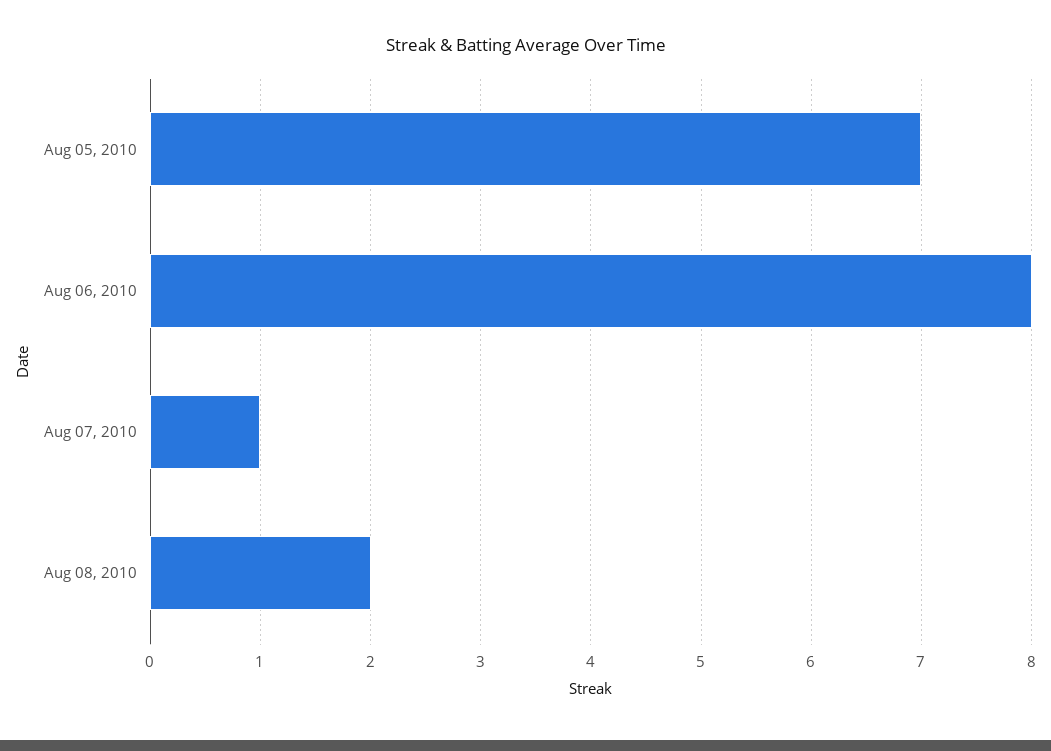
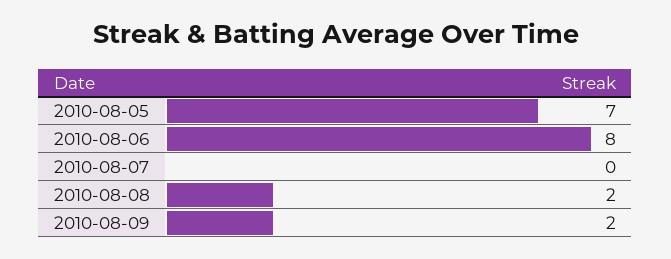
Aug 07, 2010: 1 -> 0
2010-08-09: none -> 2

